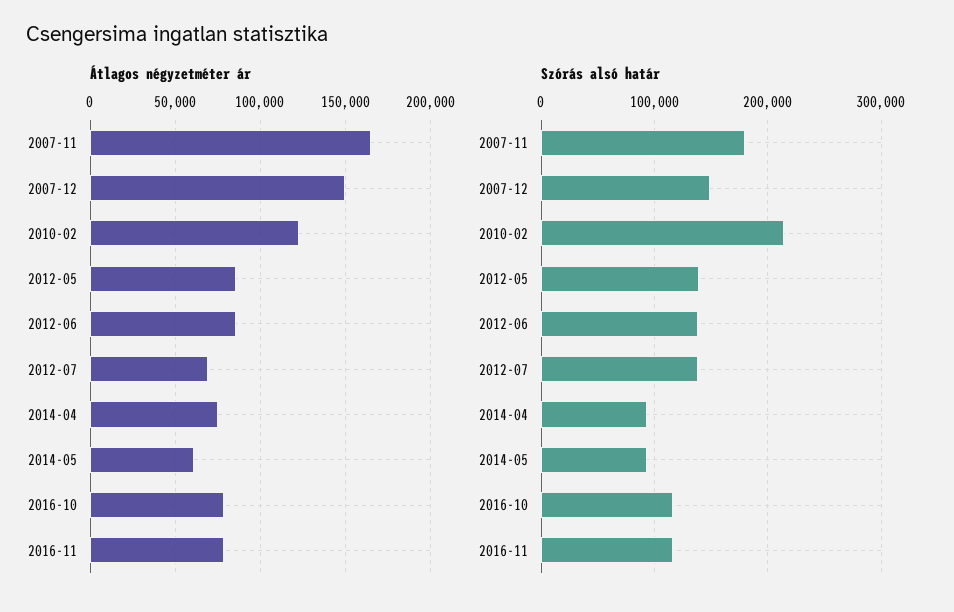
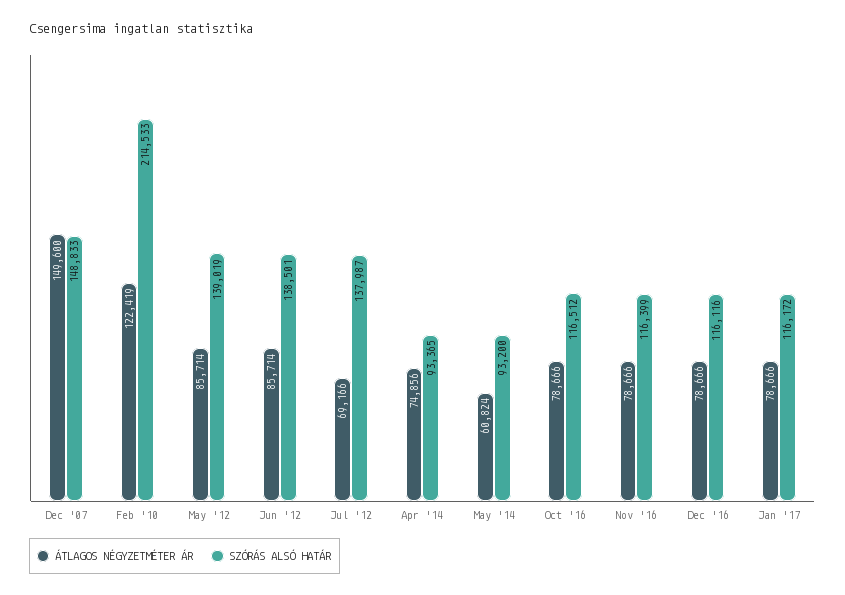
Átlagos négyzetméter ár, 2007-11: 165000 -> none
Szórás alsó határ, 2007-11: 180000 -> none
Átlagos négyzetméter ár, Dec '16: none -> 78666
Szórás alsó határ, Dec '16: none -> 116116
Átlagos négyzetméter ár, Jan '17: none -> 78666
Szórás alsó határ, Jan '17: none -> 116172

